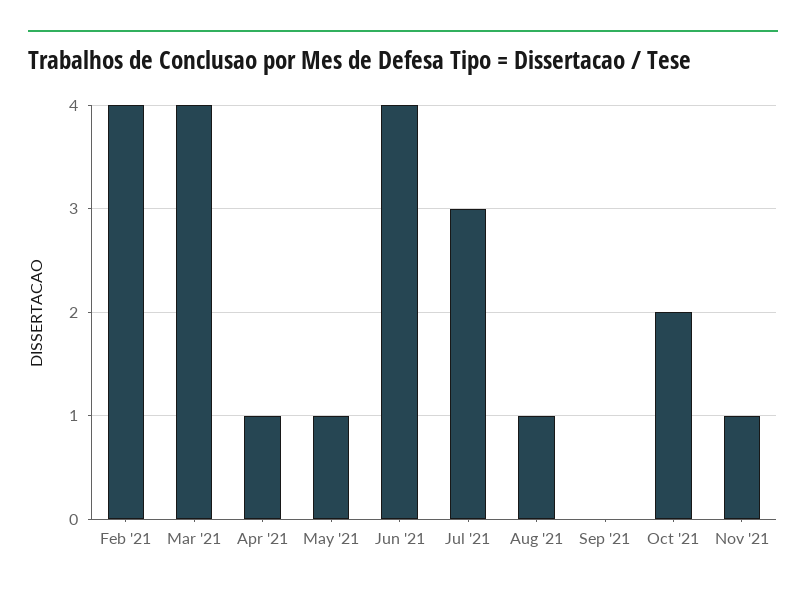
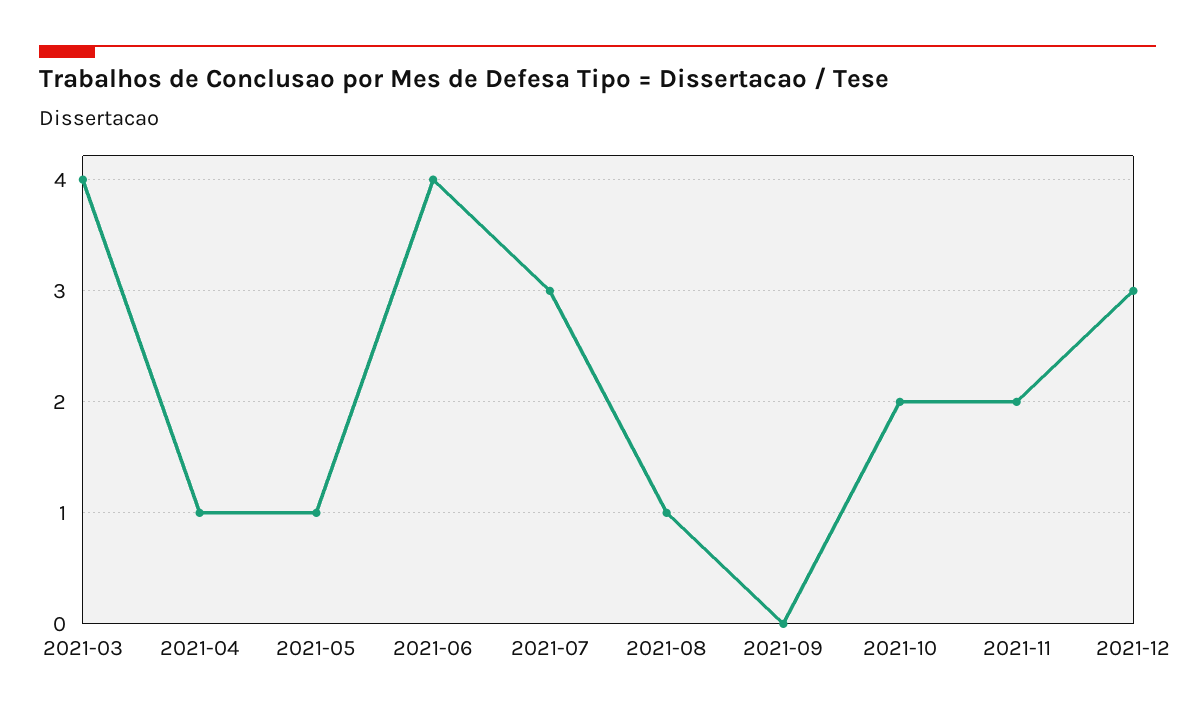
Feb '21: 4 -> none
Nov '21: 1 -> 2
2021-12: none -> 3

